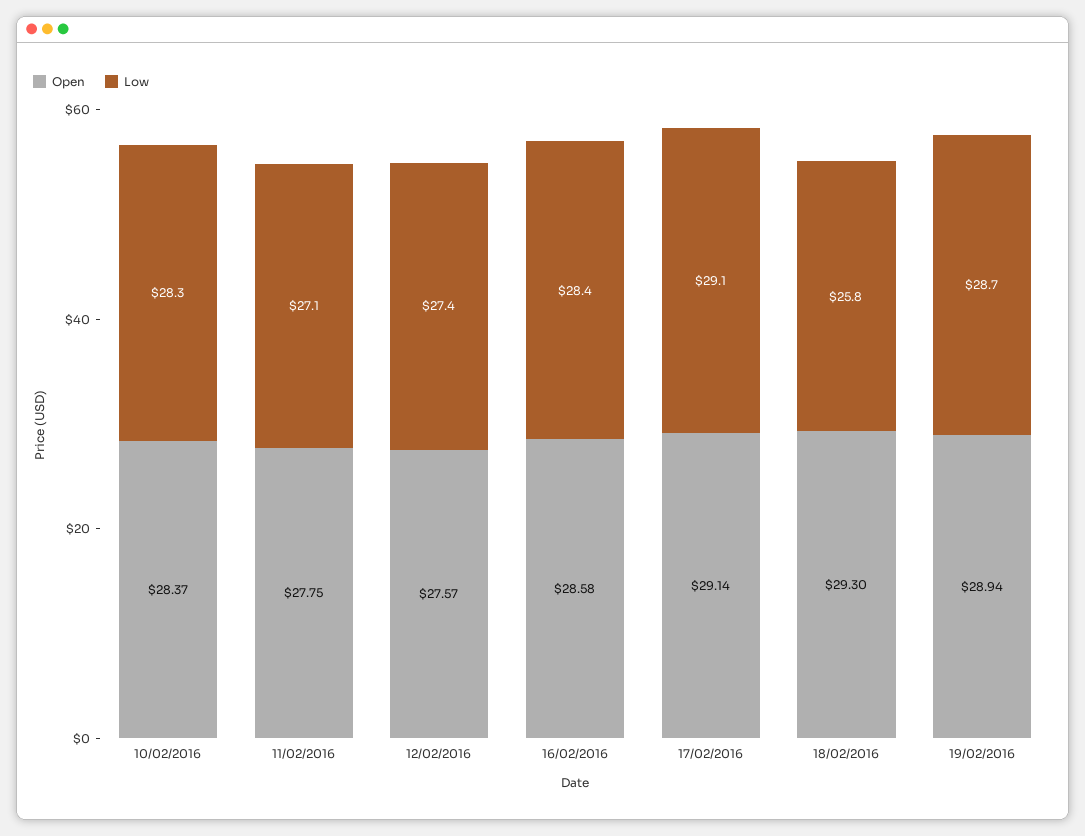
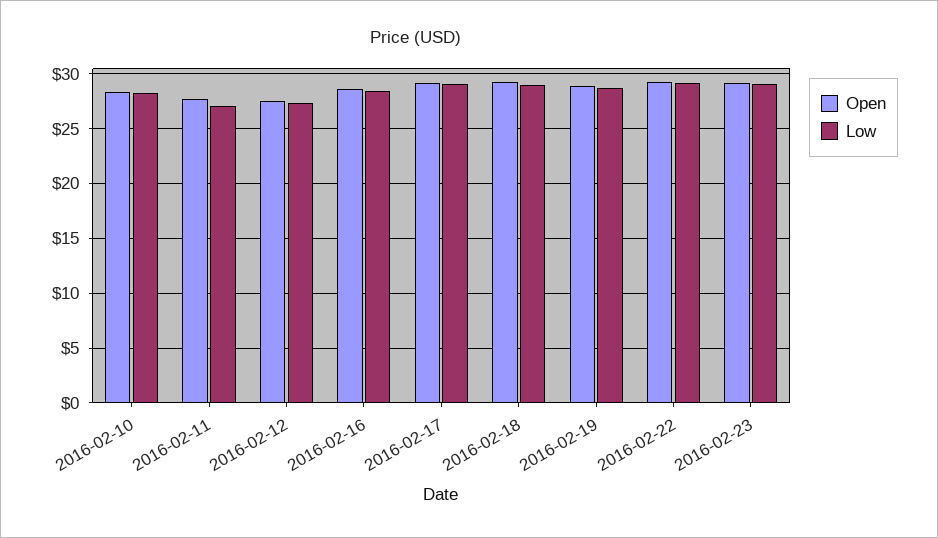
Low, 18/02/2016: 25.8 -> 29
Open, 2016-02-22: none -> 29
Low, 2016-02-22: none -> 29
Open, 2016-02-23: none -> 29
Low, 2016-02-23: none -> 29

